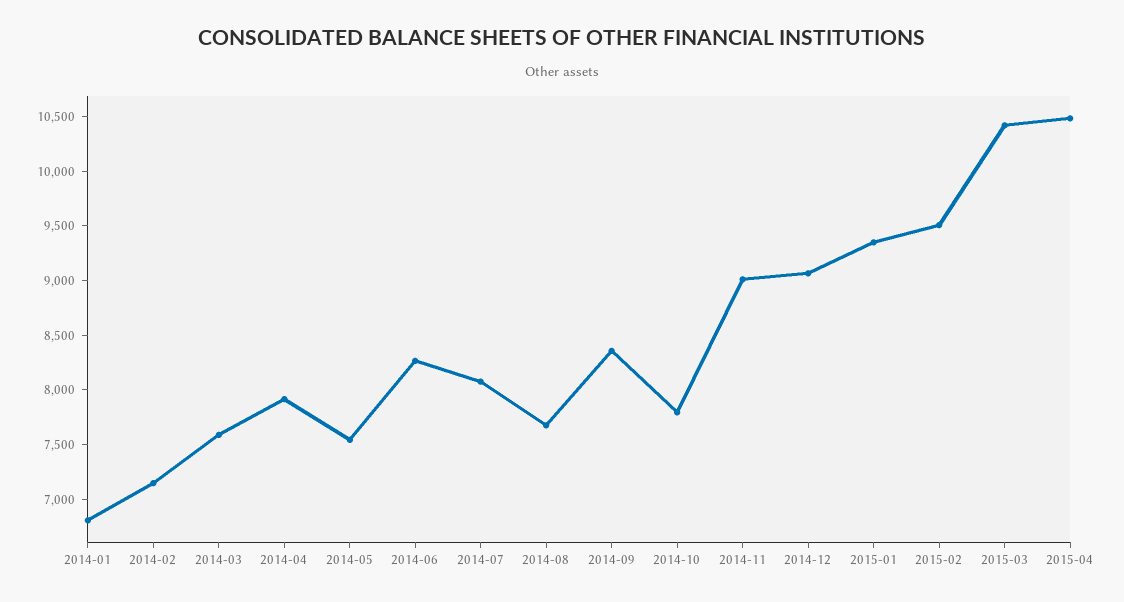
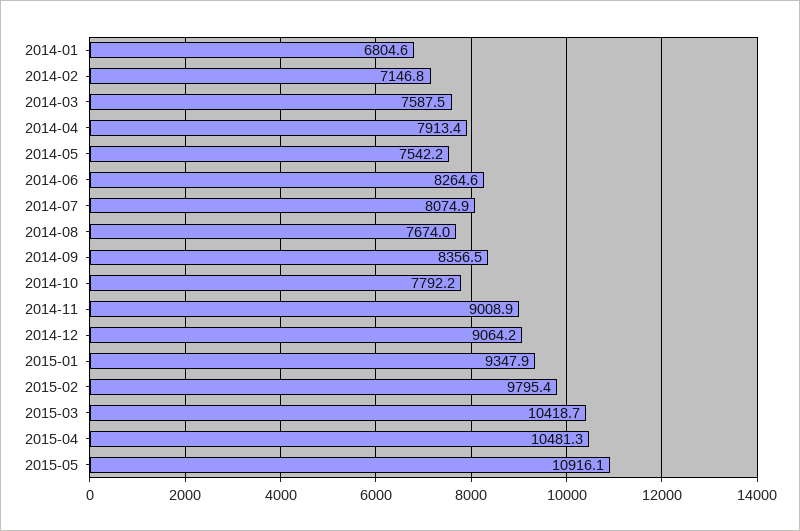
2015-02: 9500 -> 9795.4
2015-05: none -> 10916.1

